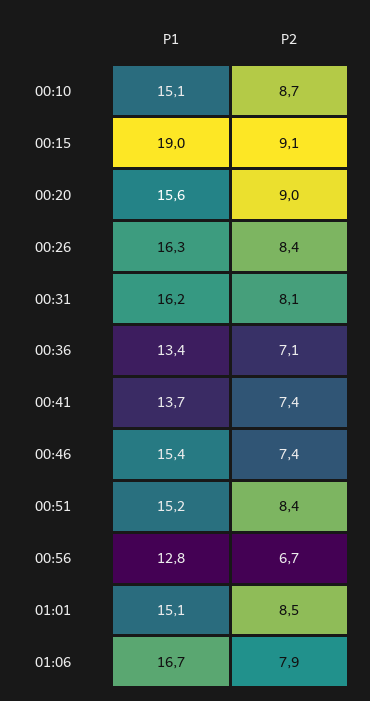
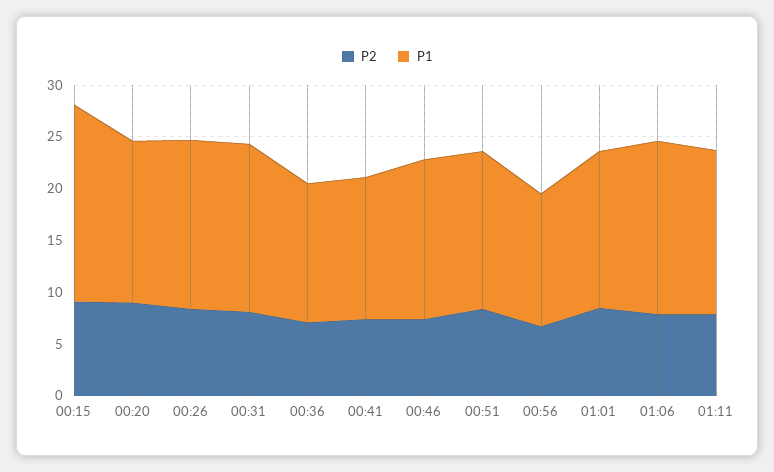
P1, 00:10: 15.1 -> none
P2, 00:10: 8.7 -> none
P2, 01:11: none -> 8
P1, 01:11: none -> 16

